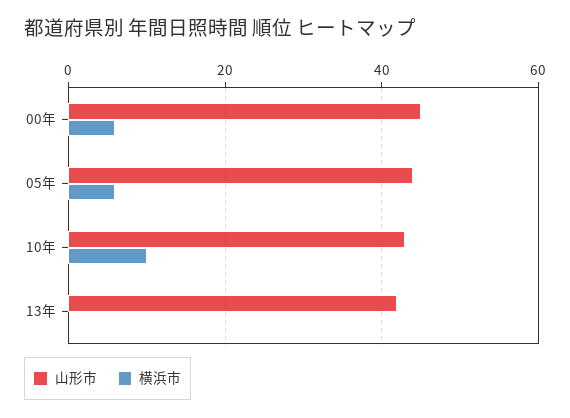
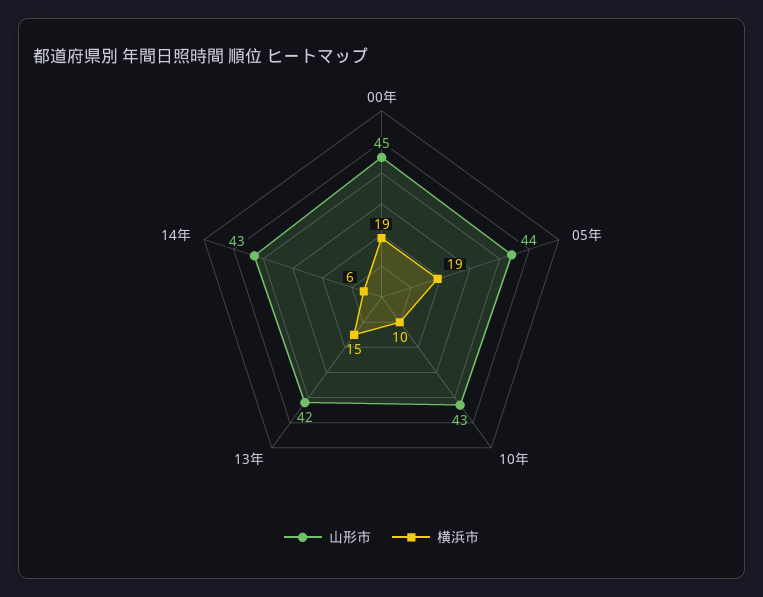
横浜市, 00年: 5 -> 19
横浜市, 05年: 5 -> 19
横浜市, 13年: 0 -> 15
山形市, 14年: none -> 43
横浜市, 14年: none -> 6

